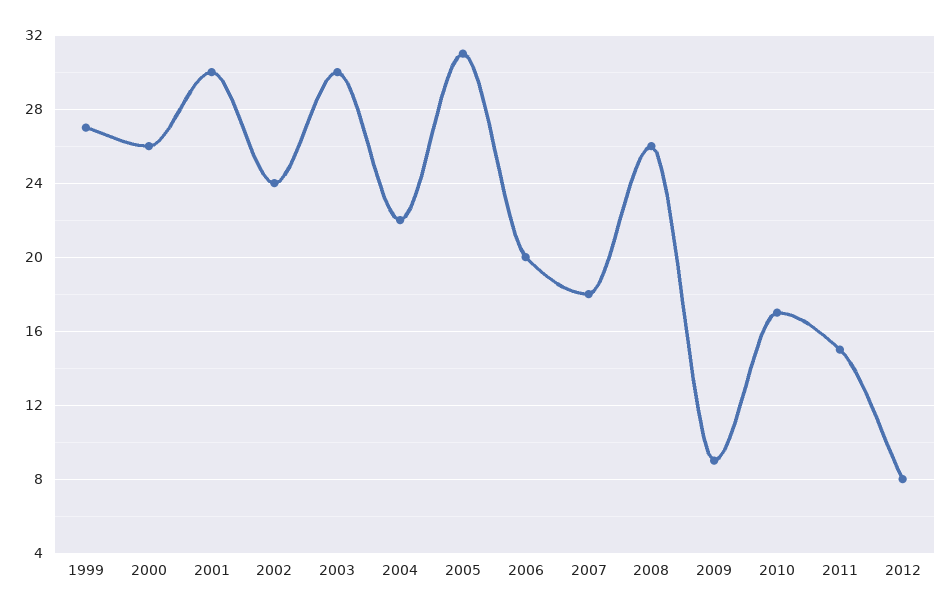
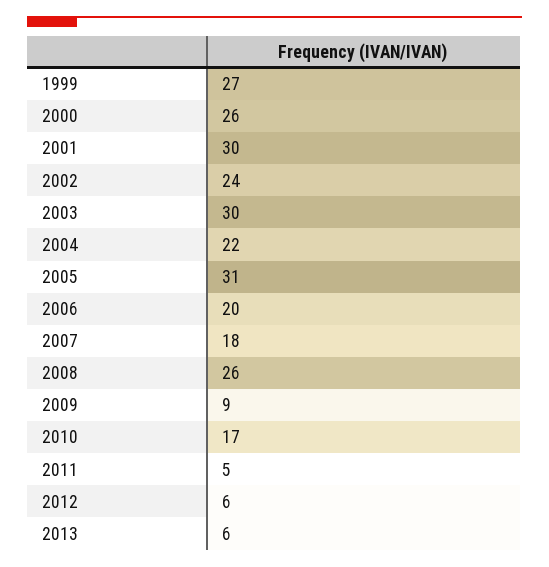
2011: 15 -> 5
2012: 8 -> 6
2013: none -> 6

